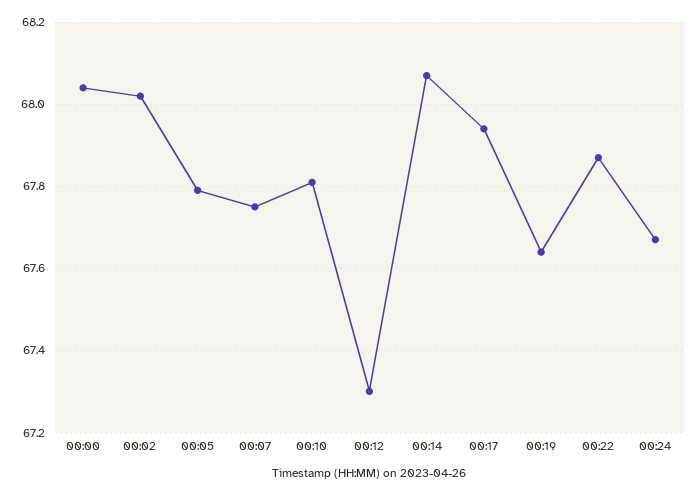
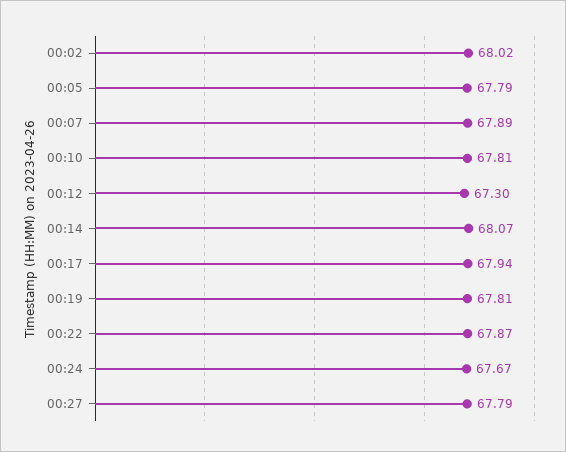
00:00: 68.05 -> none
00:07: 67.75 -> 67.89
00:19: 67.65 -> 67.81
00:27: none -> 67.79

